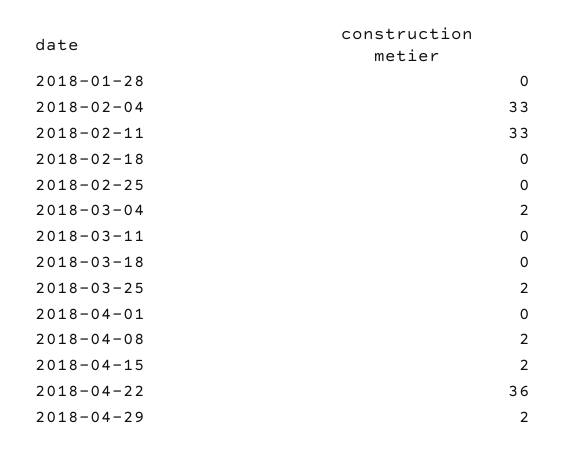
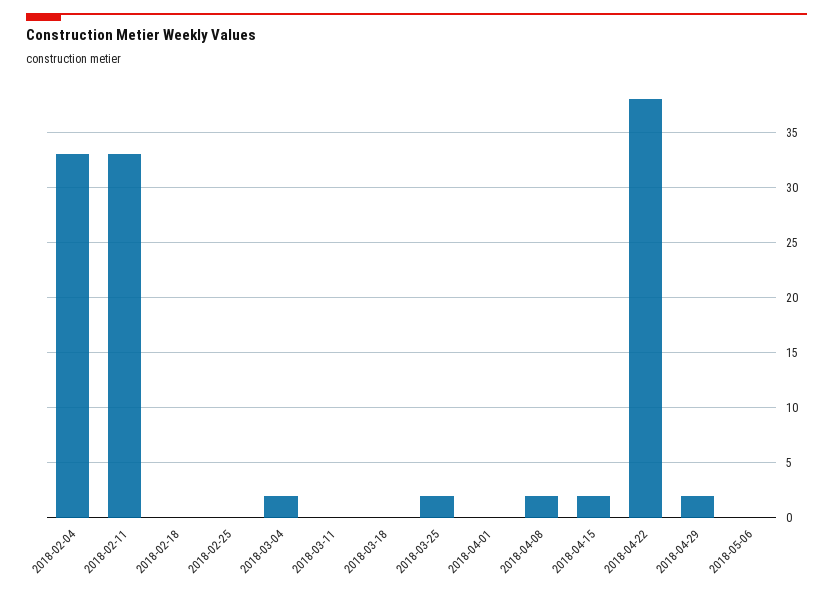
2018-01-28: 0 -> none
2018-04-22: 36 -> 38
2018-05-06: none -> 0

